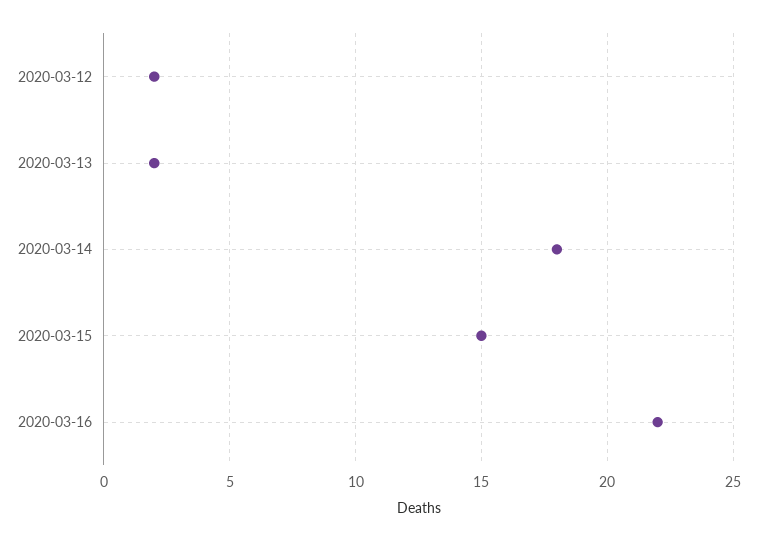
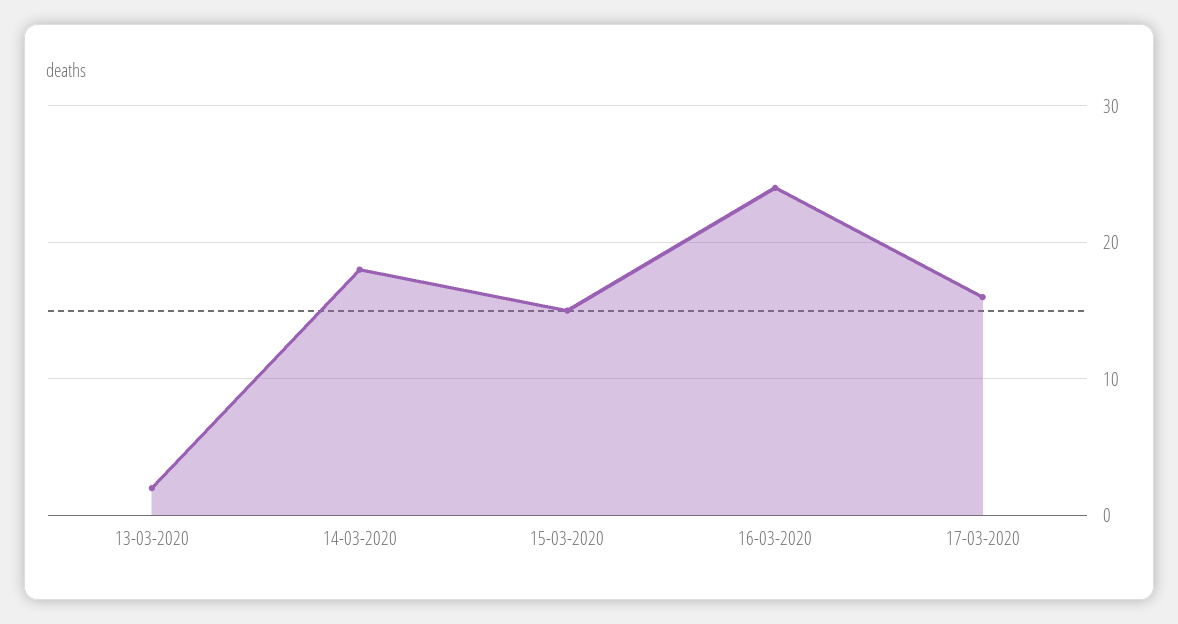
2020-03-12: 2 -> none
2020-03-16: 22 -> 24
17-03-2020: none -> 16

